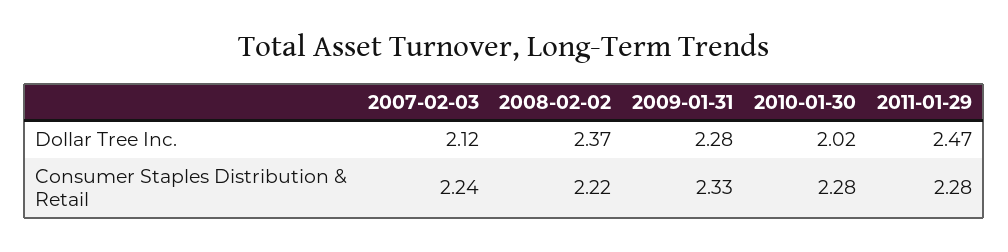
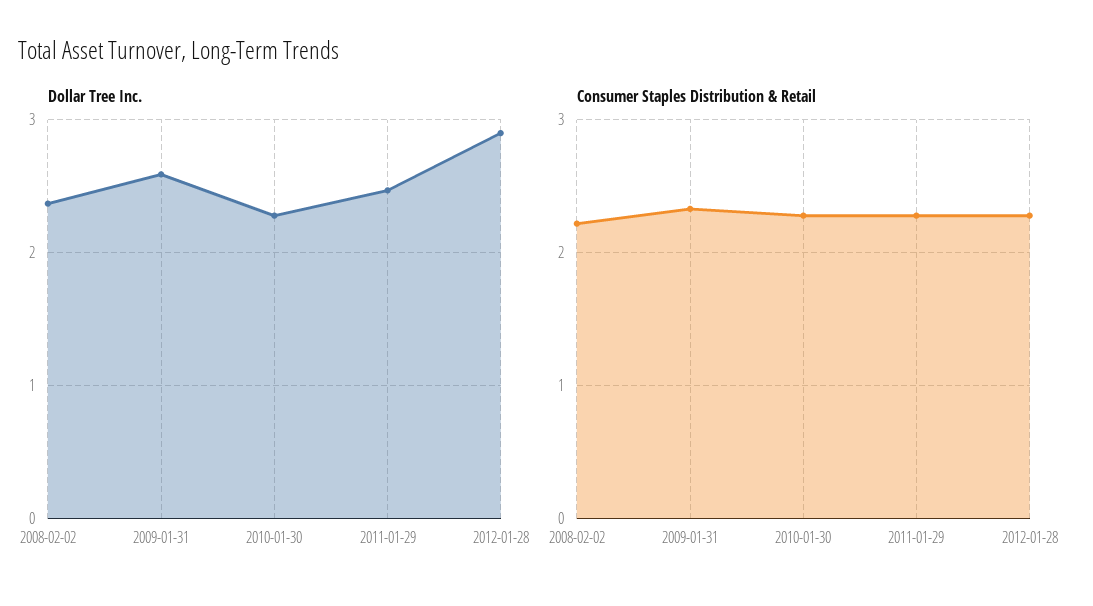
Dollar Tree Inc., 2007-02-03: 2.12 -> none
Dollar Tree Inc., 2009-01-31: 2.28 -> 2.6
Dollar Tree Inc., 2010-01-30: 2.02 -> 2.3
Consumer Staples Distribution & Retail, 2007-02-03: 2.24 -> none
Dollar Tree Inc., 2012-01-28: none -> 2.9
Consumer Staples Distribution & Retail, 2012-01-28: none -> 2.3

